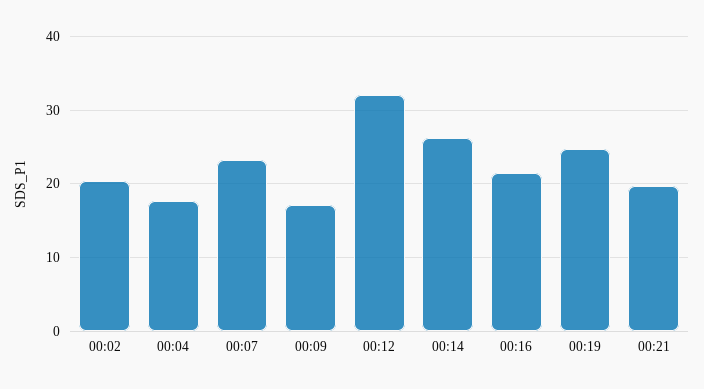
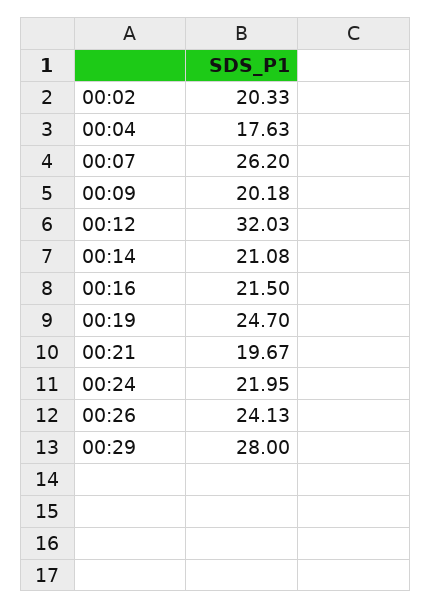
00:07: 23 -> 26.2
00:09: 17 -> 20.18
00:14: 26 -> 21.08
00:24: none -> 21.95
00:26: none -> 24.13
00:29: none -> 28

